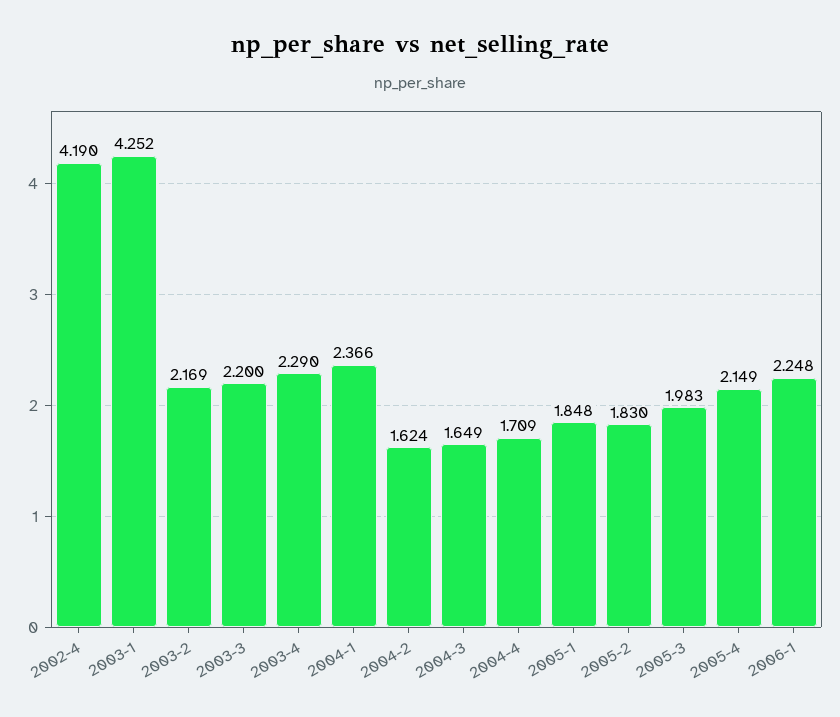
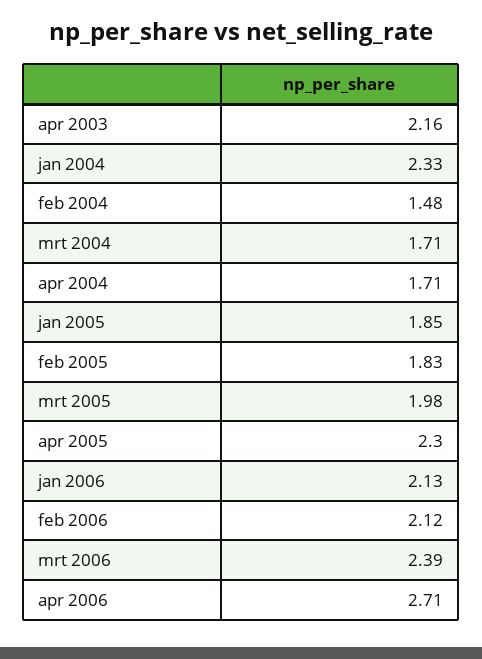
2002-4: 4.19 -> none
2003-1: 4.252 -> none
2003-2: 2.169 -> none
2003-3: 2.2 -> none
2003-4: 2.29 -> 2.16
2004-1: 2.366 -> 2.33
2004-2: 1.624 -> 1.48
2004-3: 1.649 -> 1.71
2005-4: 2.149 -> 2.3
2006-1: 2.248 -> 2.13
feb 2006: none -> 2.12
mrt 2006: none -> 2.39
apr 2006: none -> 2.71

